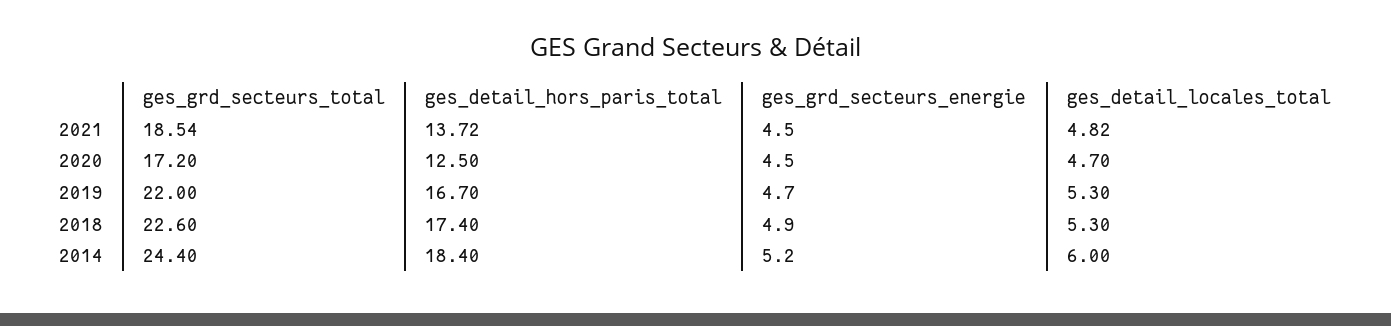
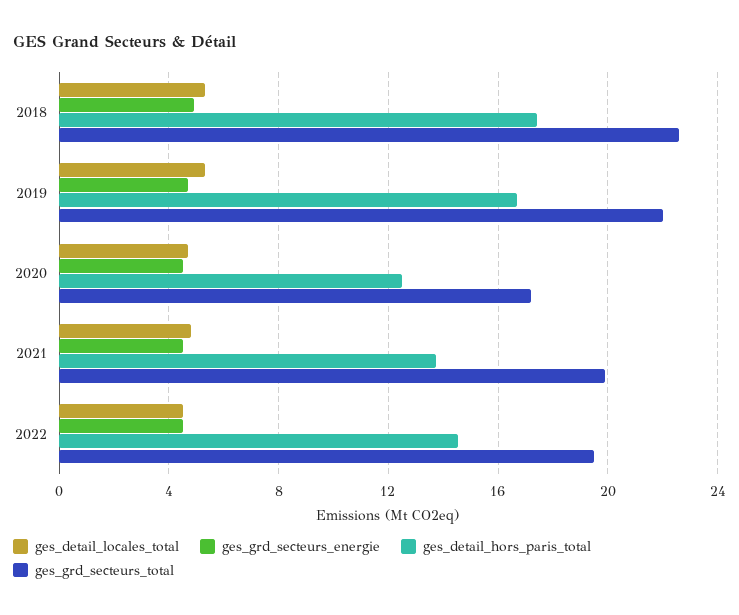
ges_grd_secteurs_total, 2021: 18.54 -> 20
ges_grd_secteurs_total, 2014: 24.4 -> none
ges_detail_hors_paris_total, 2014: 18.4 -> none
ges_grd_secteurs_energie, 2014: 5.2 -> none
ges_detail_locales_total, 2014: 6 -> none
ges_detail_locales_total, 2022: none -> 4.5
ges_grd_secteurs_energie, 2022: none -> 4.5
ges_detail_hors_paris_total, 2022: none -> 14.5
ges_grd_secteurs_total, 2022: none -> 19.5

